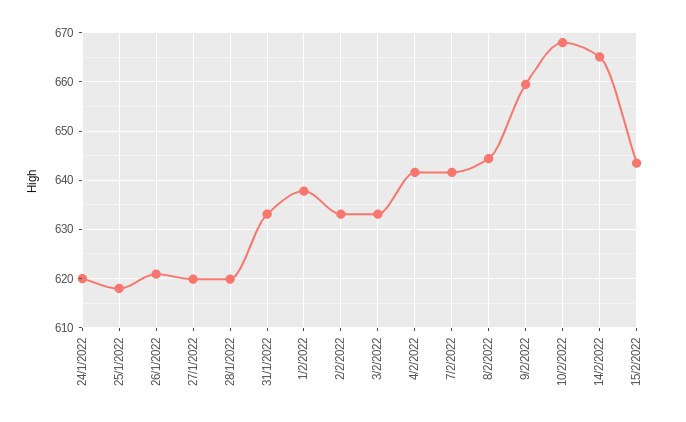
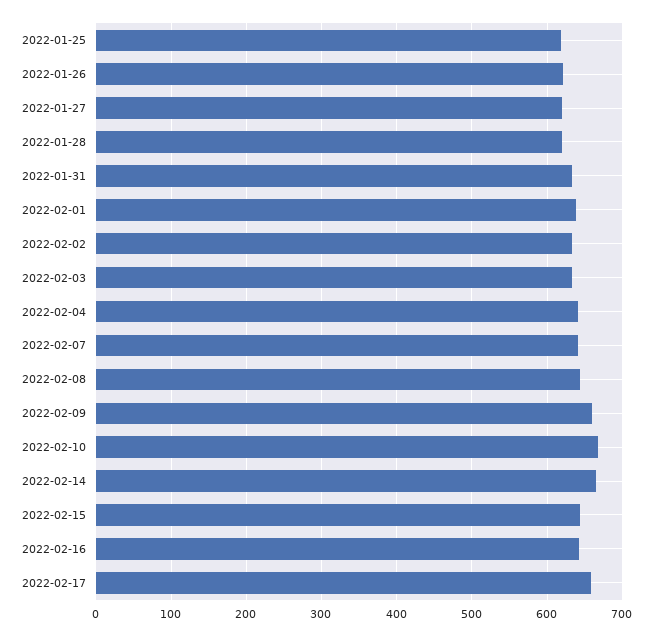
24/1/2022: 620 -> none
2022-02-16: none -> 640
2022-02-17: none -> 660

